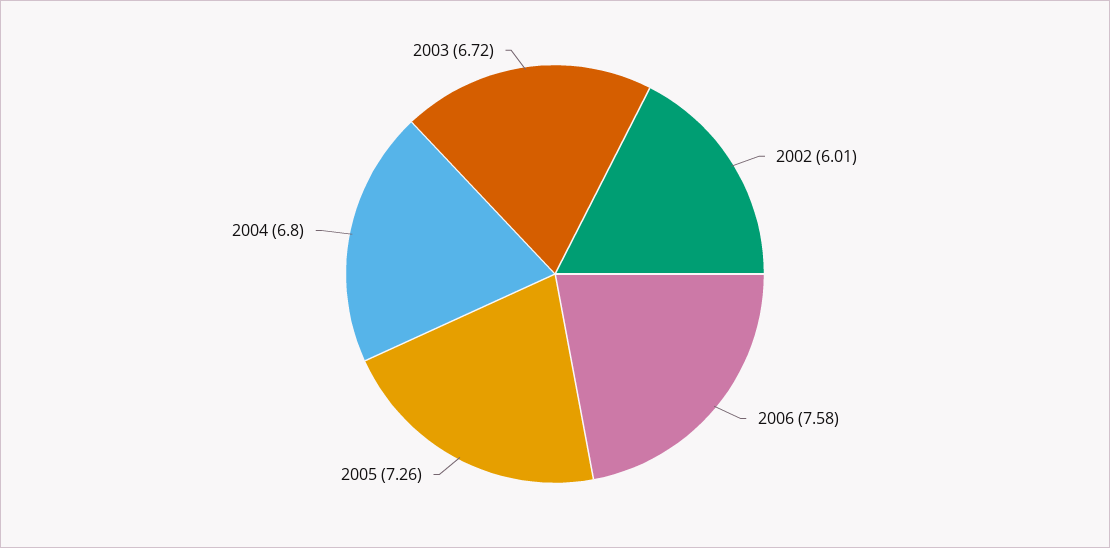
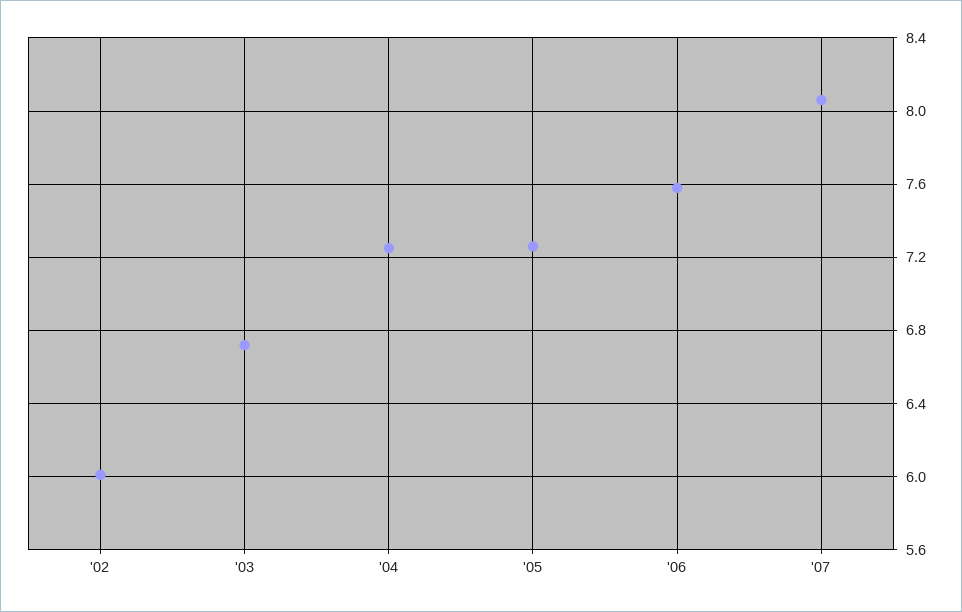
2004: 6.8 -> 7.25
'07: none -> 8.05

